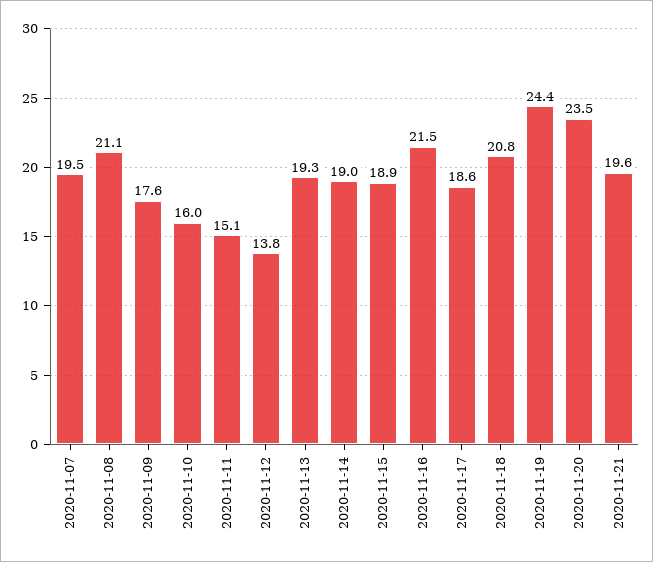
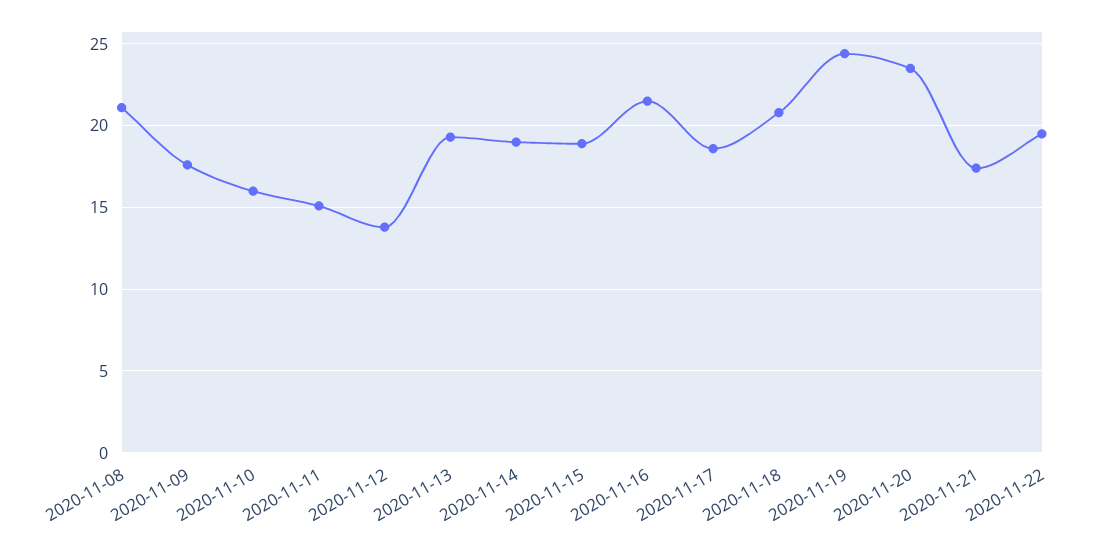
2020-11-07: 19.5 -> none
2020-11-21: 19.6 -> 17.5
2020-11-22: none -> 19.5

